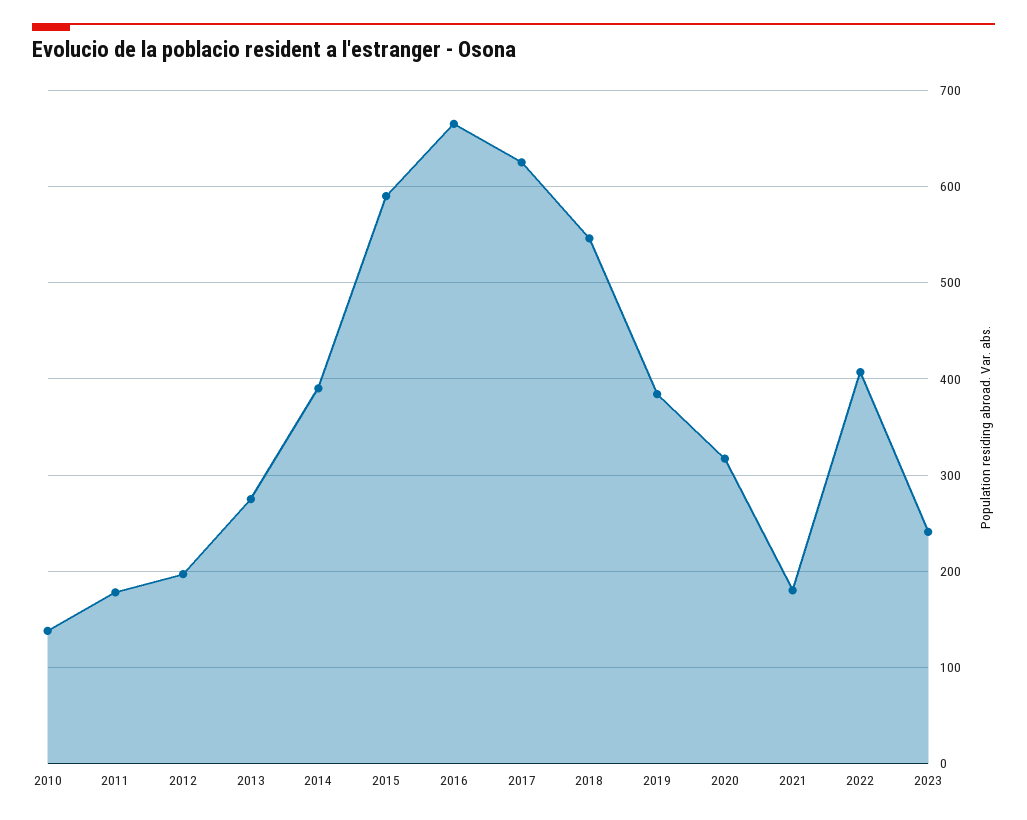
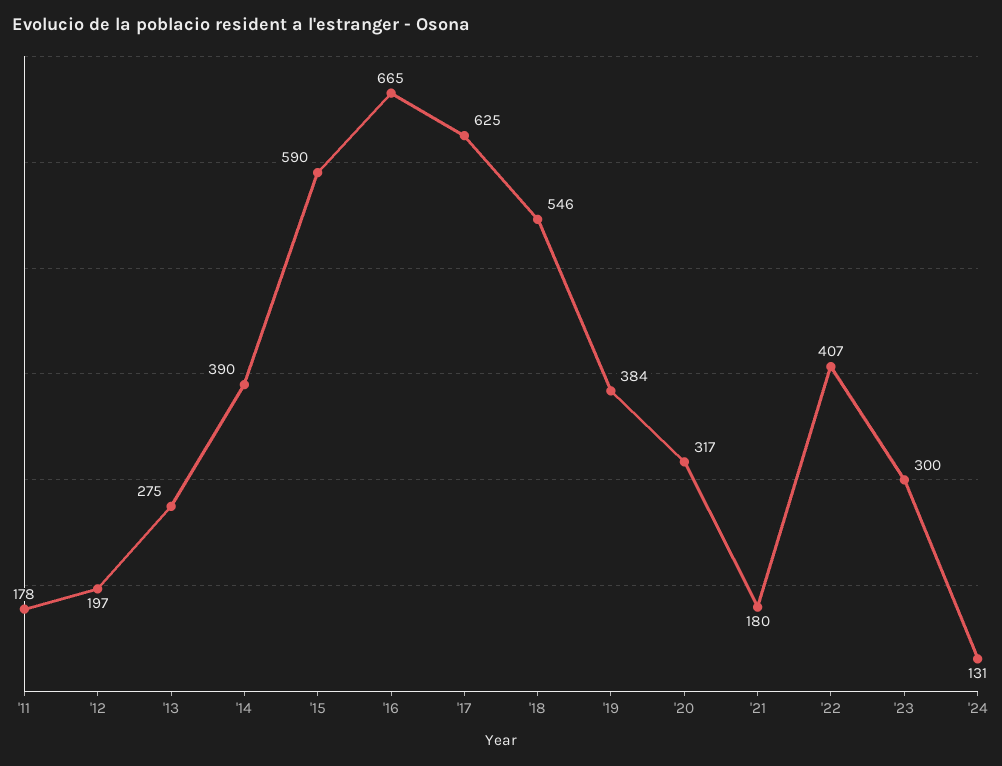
2010: 140 -> none
2023: 240 -> 300
'24: none -> 131

